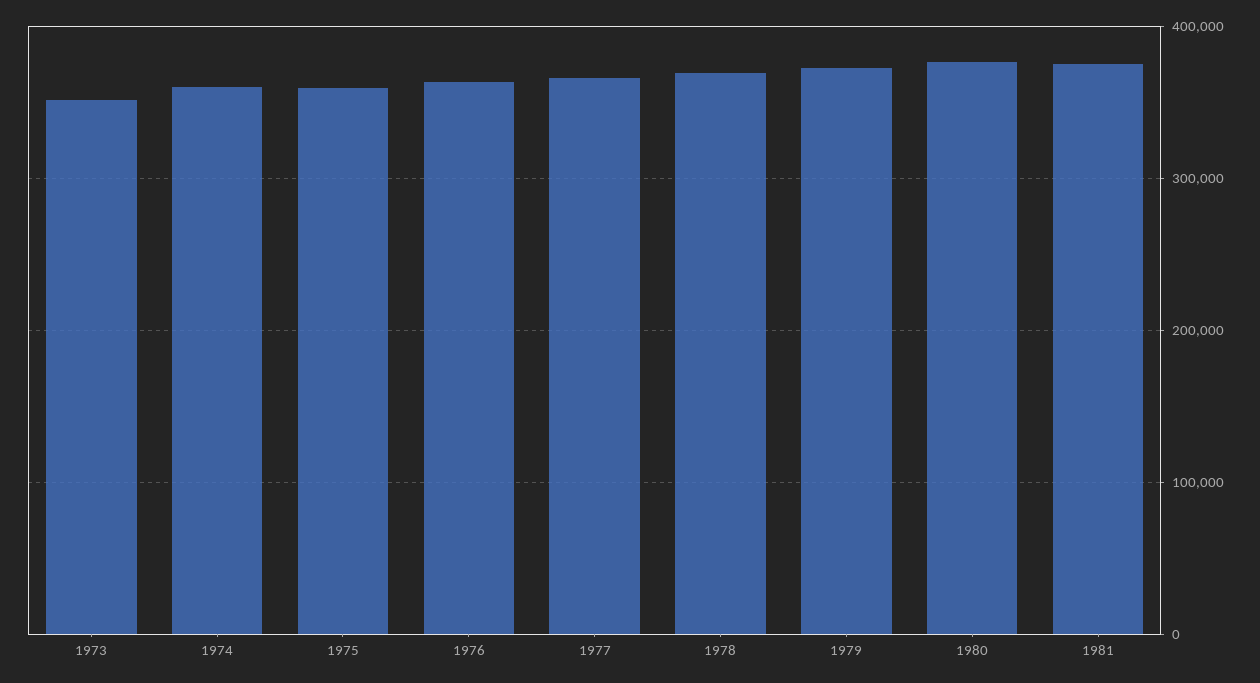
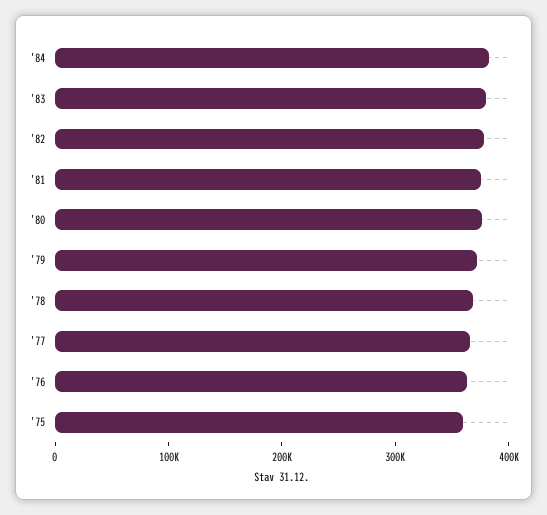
1973: 350000 -> none
1974: 360000 -> none
'84: none -> 380000
'83: none -> 380000
'82: none -> 380000

